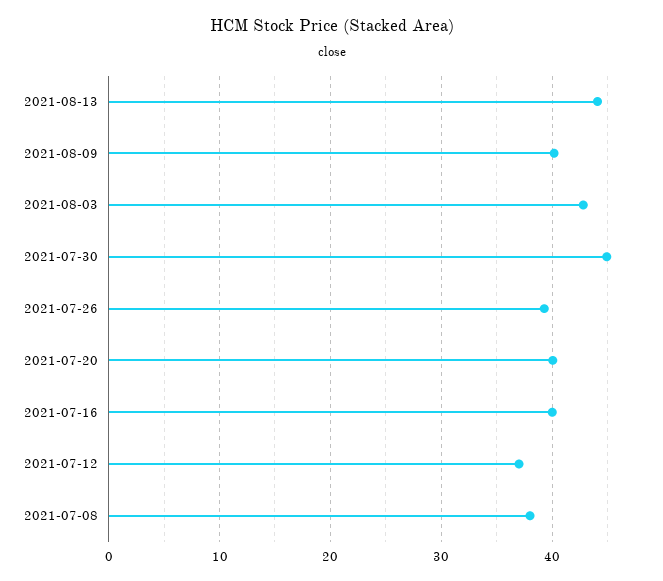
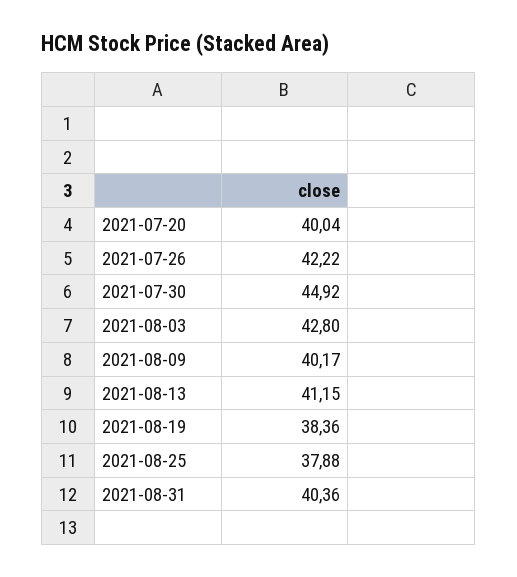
2021-08-13: 44 -> 41.15
2021-07-26: 39 -> 42.22
2021-07-16: 40 -> none
2021-07-12: 37 -> none
2021-07-08: 38 -> none
2021-08-19: none -> 38.36
2021-08-25: none -> 37.88
2021-08-31: none -> 40.36

